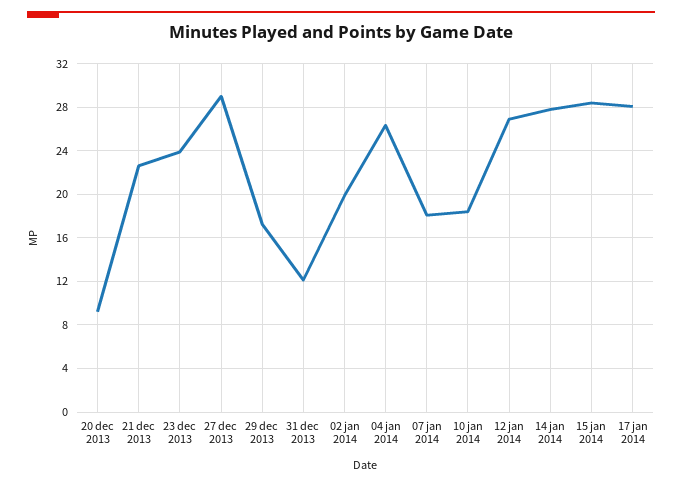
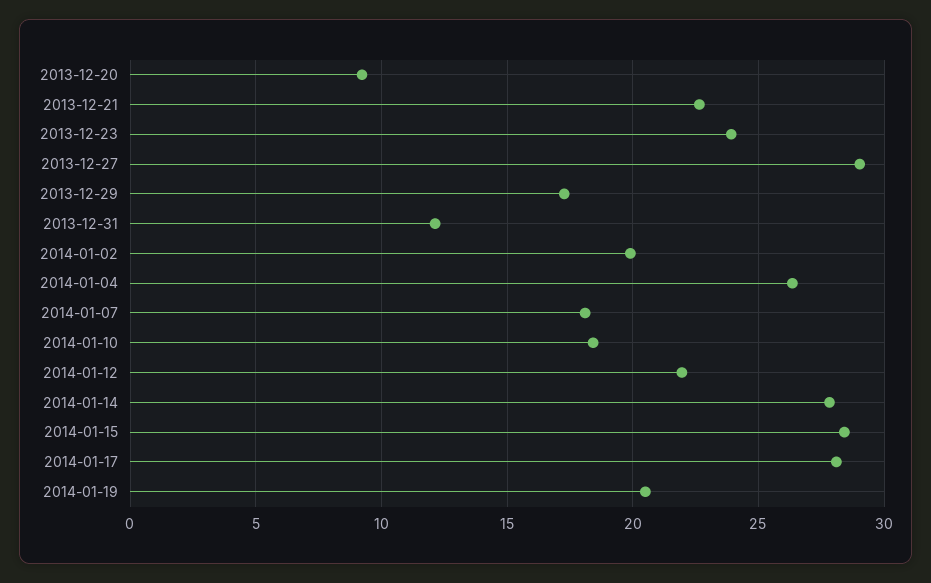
12 jan 2014: 27 -> 22
2014-01-19: none -> 20.5

